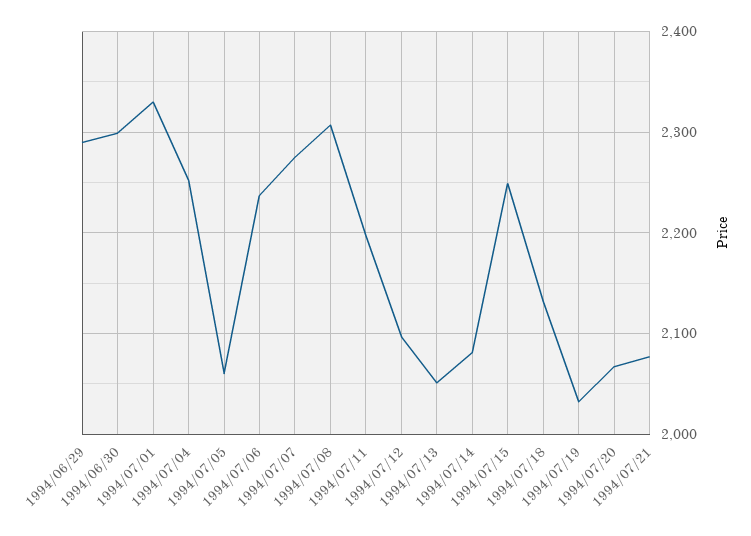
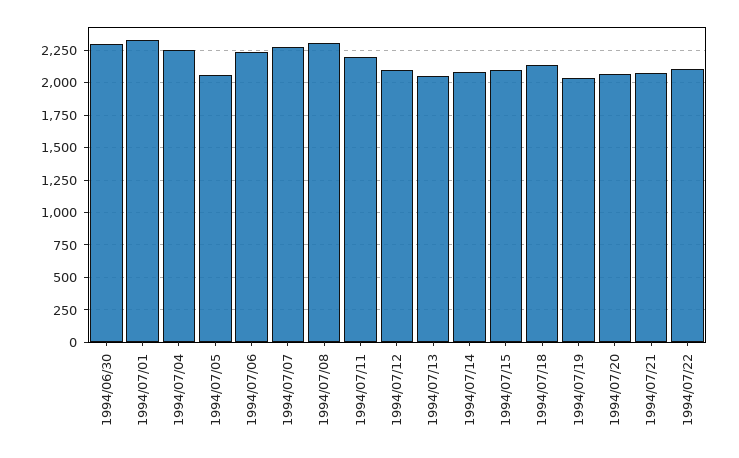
1994/06/29: 2290 -> none
1994/07/15: 2250 -> 2100
1994/07/22: none -> 2100

